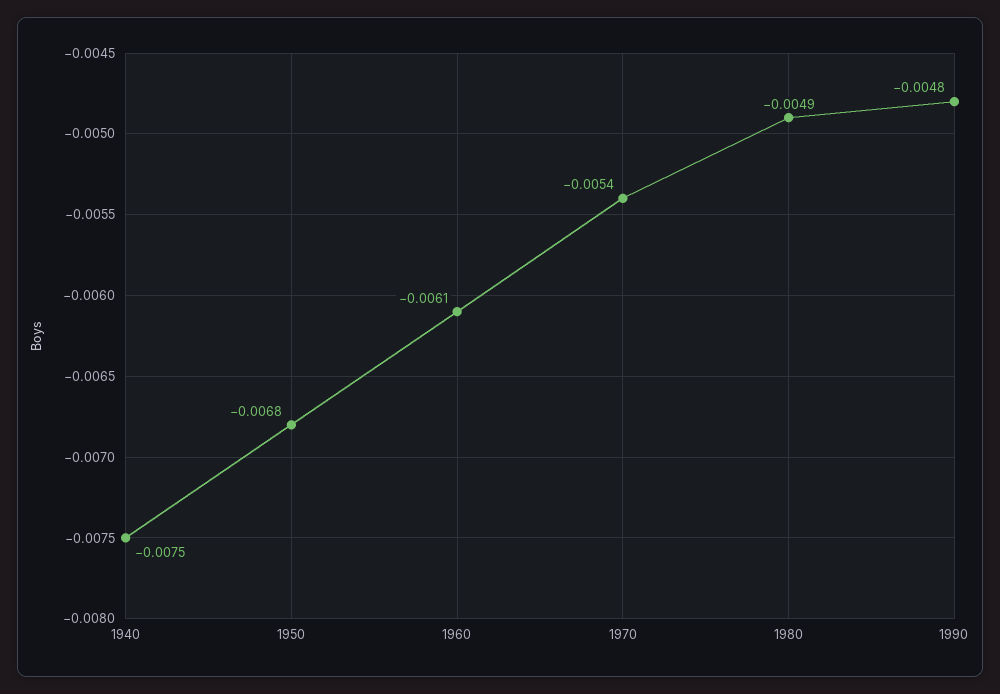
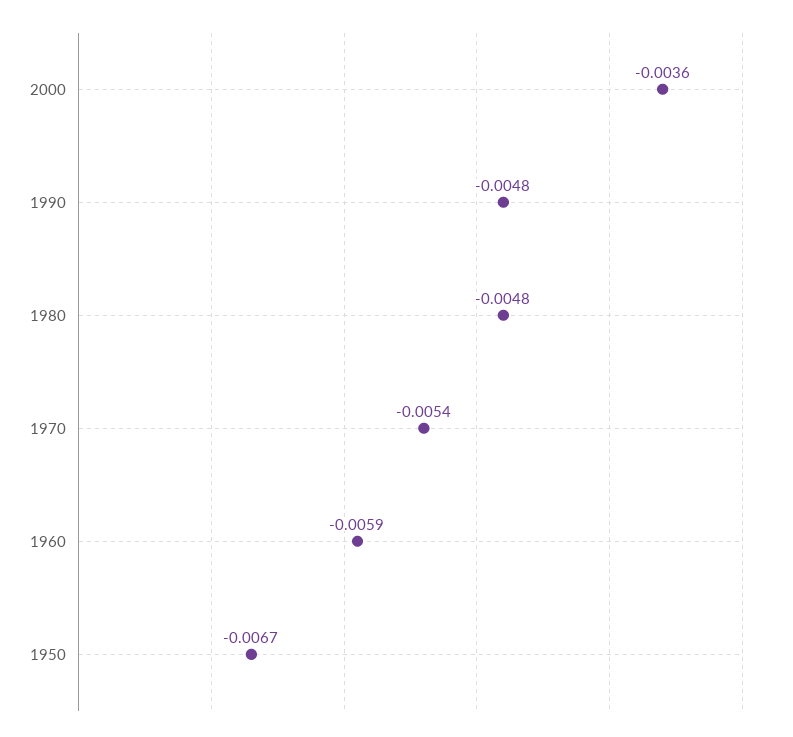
1940: -0.0075 -> none
1950: -0.0068 -> -0.0067
1960: -0.0061 -> -0.0059
1980: -0.0049 -> -0.0048
2000: none -> -0.0036

